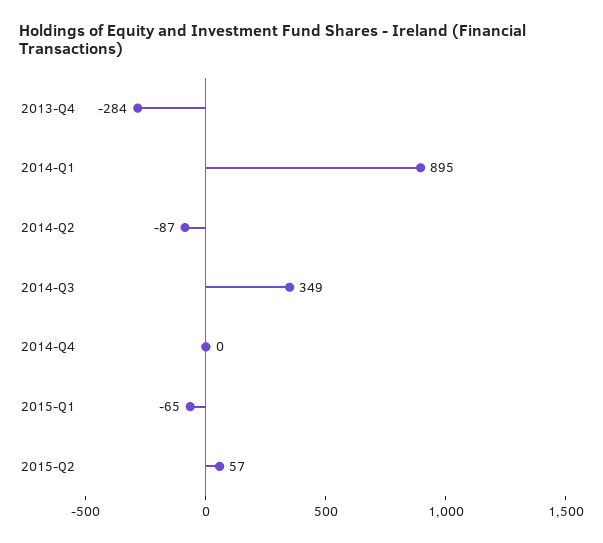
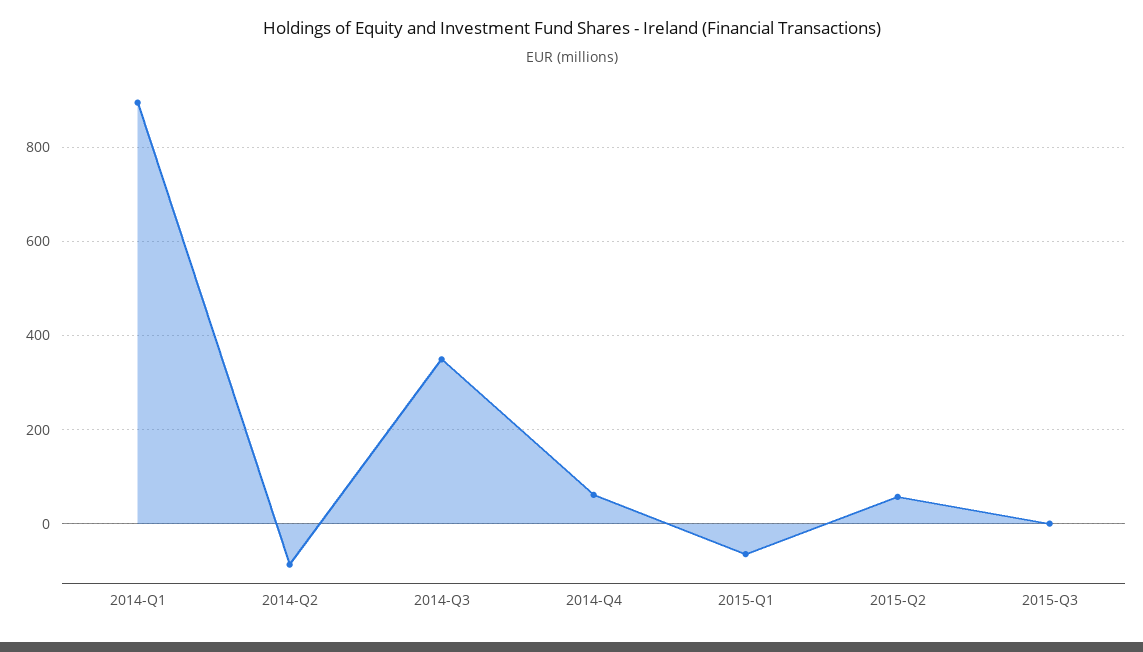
2013-Q4: -284 -> none
2014-Q4: 0 -> 60
2015-Q3: none -> 0

